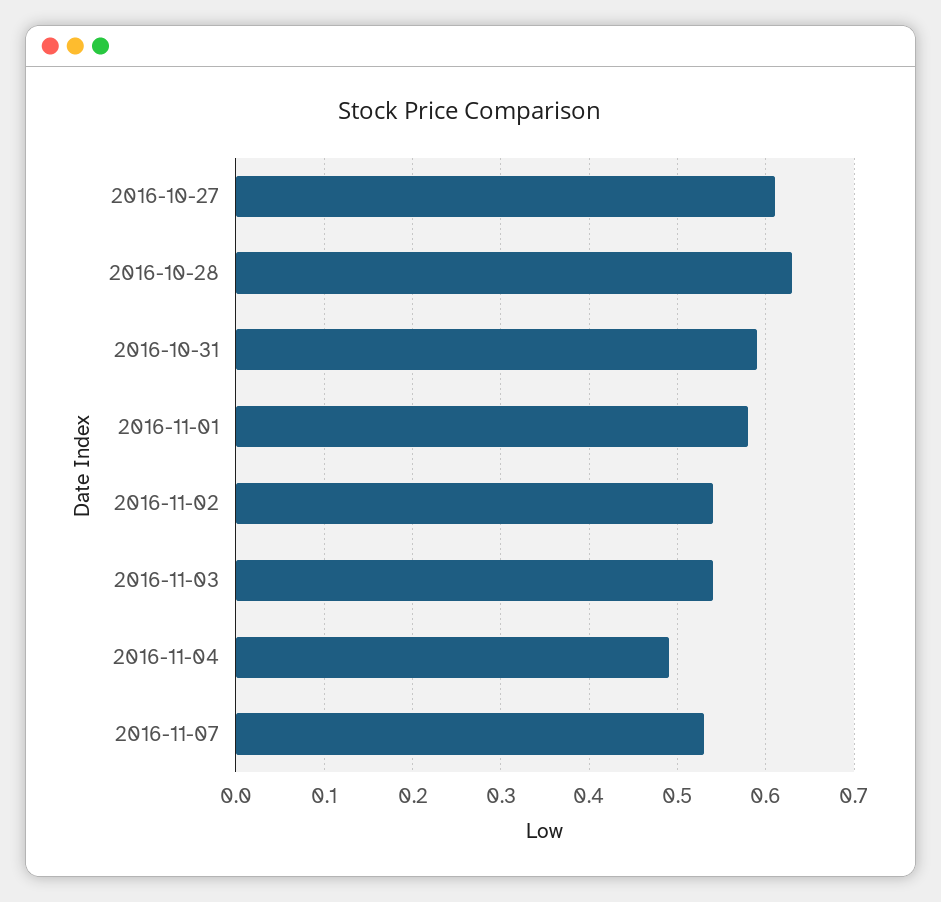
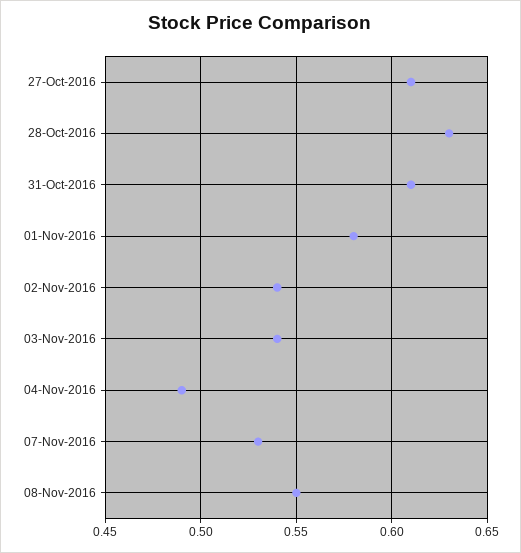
2016-10-31: 0.59 -> 0.61
08-Nov-2016: none -> 0.55

